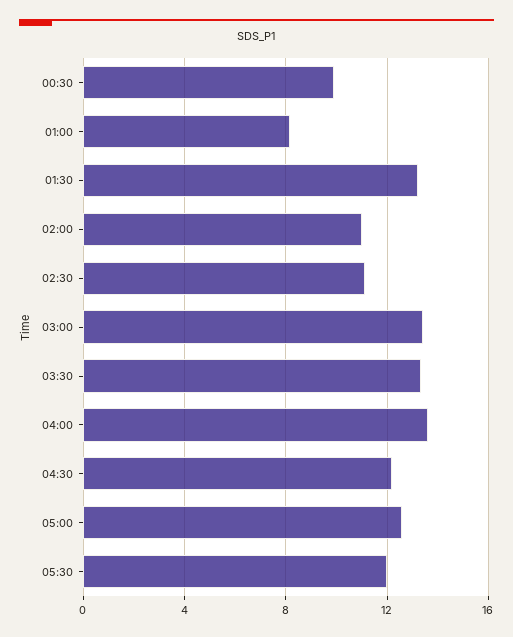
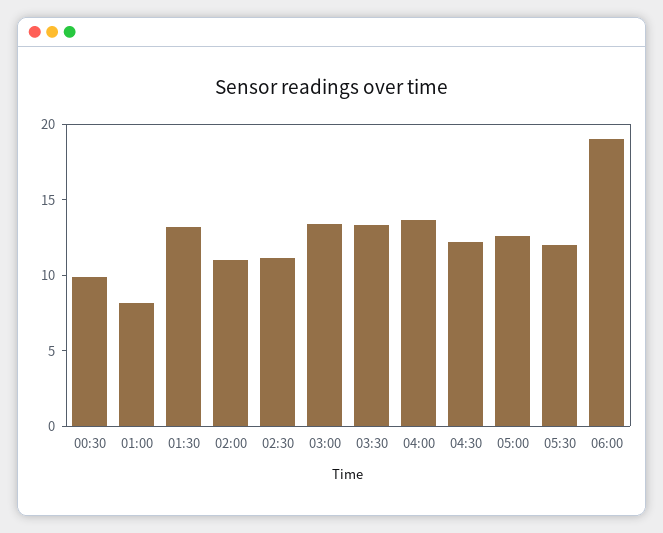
06:00: none -> 19

